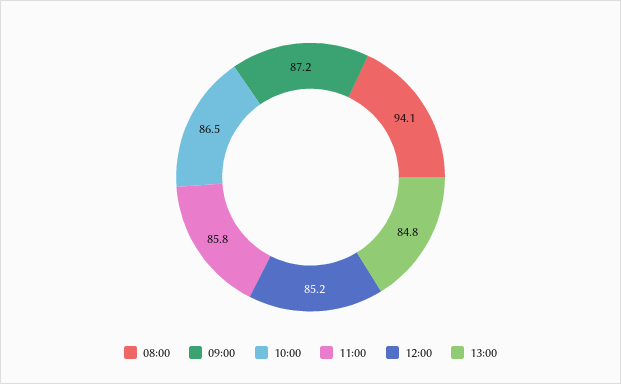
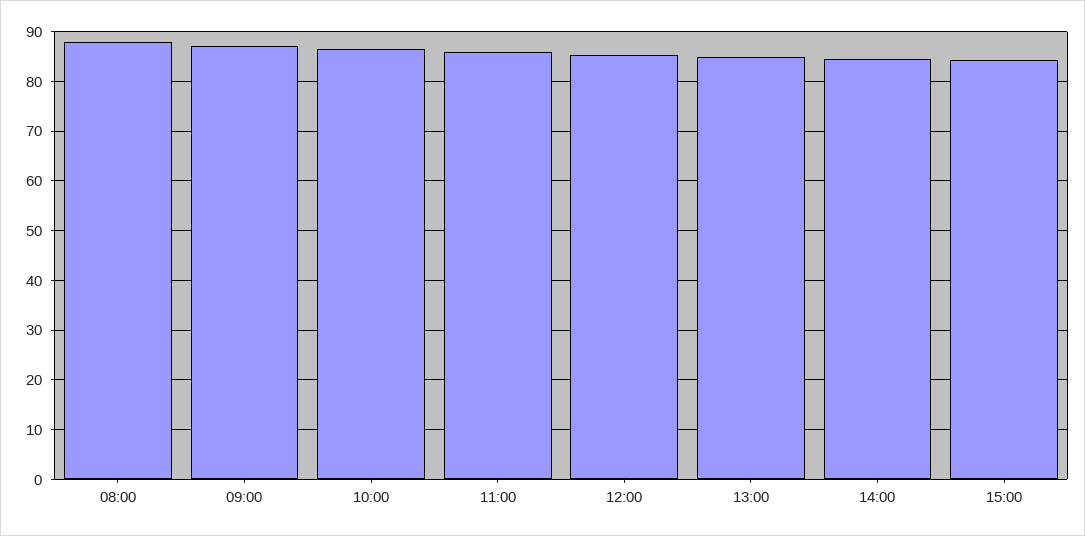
08:00: 94.1 -> 88
14:00: none -> 84
15:00: none -> 84

